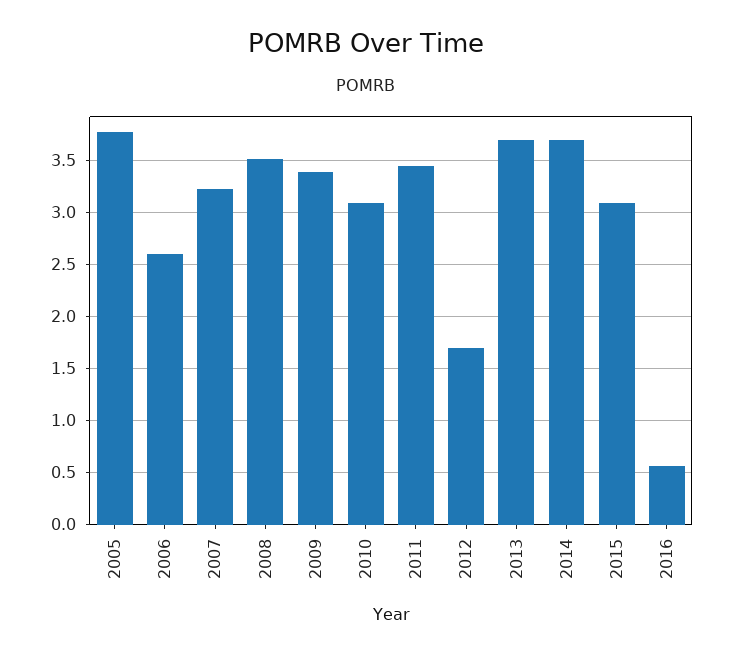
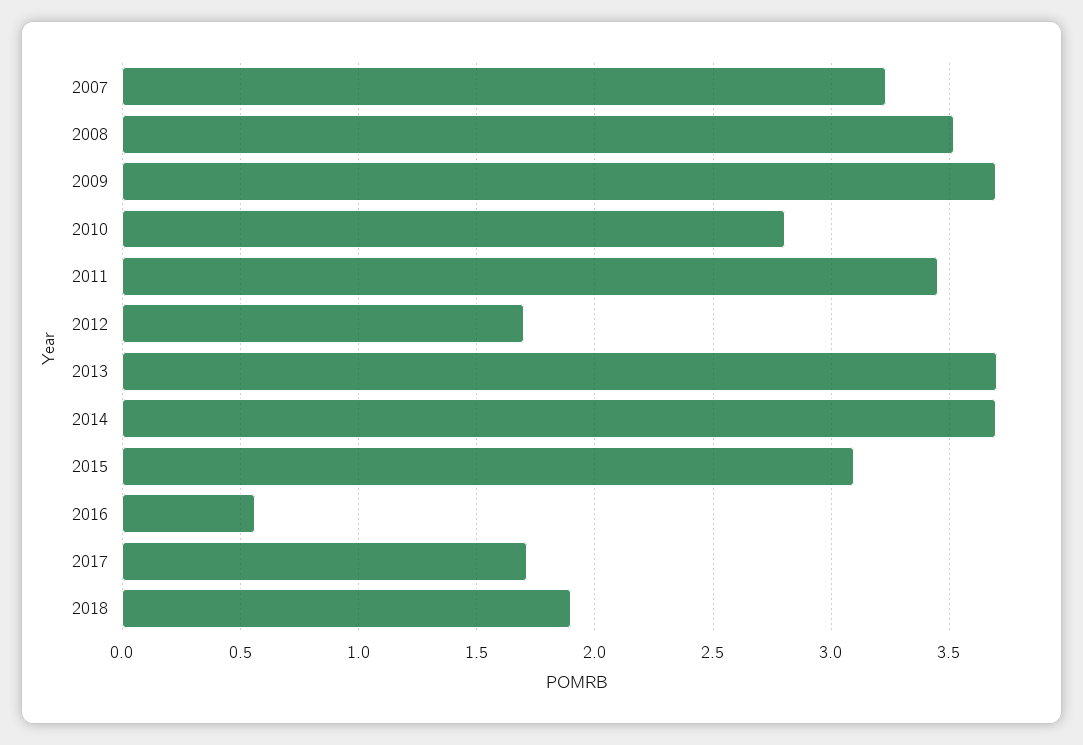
2005: 3.8 -> none
2006: 2.6 -> none
2009: 3.4 -> 3.7
2010: 3.1 -> 2.8
2017: none -> 1.7
2018: none -> 1.9

